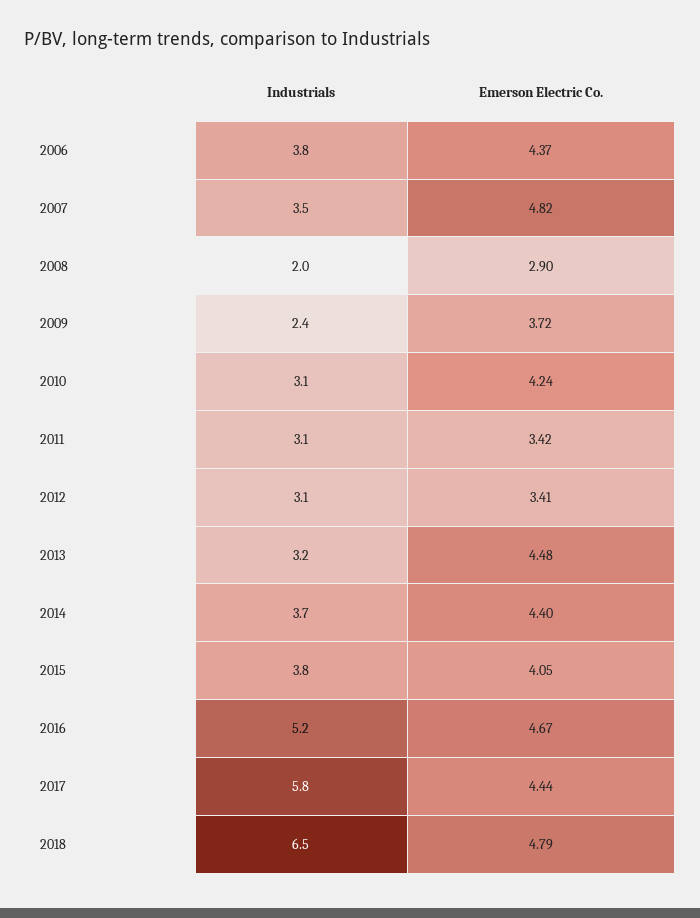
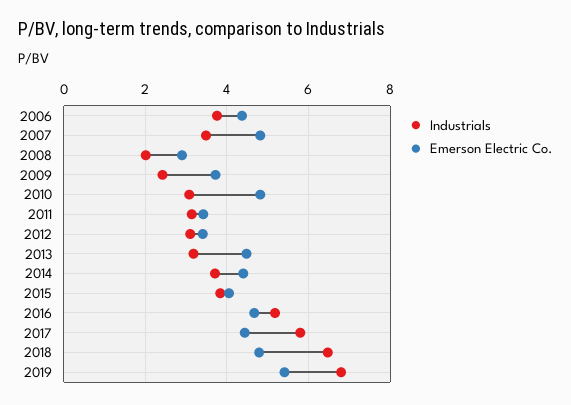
Emerson Electric Co., 2010: 4.24 -> 4.8
Industrials, 2019: none -> 6.8
Emerson Electric Co., 2019: none -> 5.4

